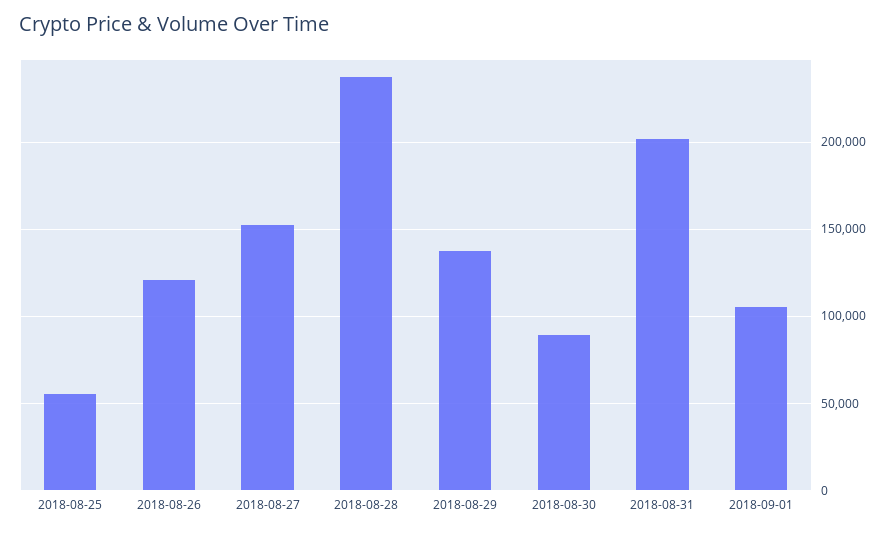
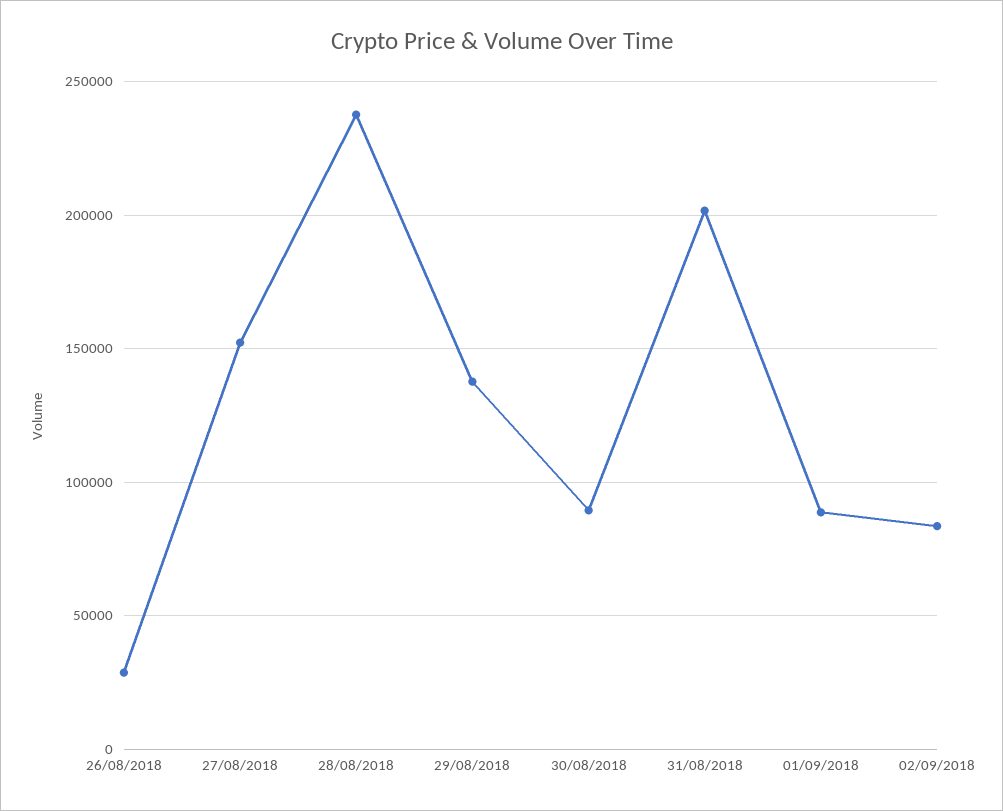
2018-08-25: 55000 -> none
2018-08-26: 120000 -> 30000
2018-09-01: 105000 -> 90000
02/09/2018: none -> 85000

